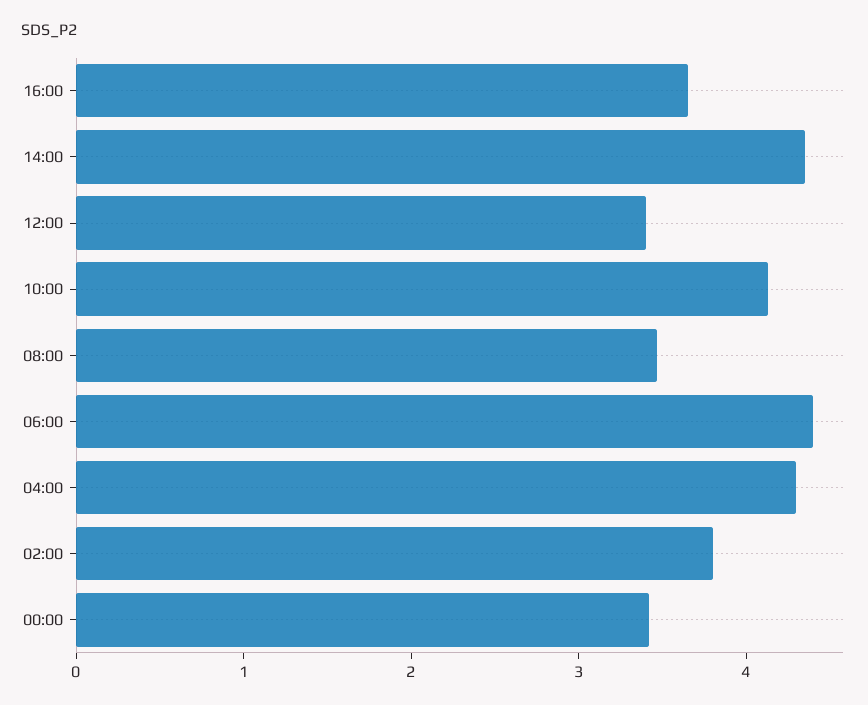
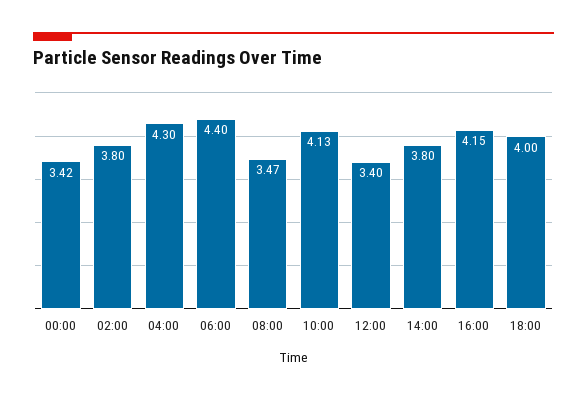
16:00: 3.6 -> 4.15
14:00: 4.4 -> 3.8
18:00: none -> 4

